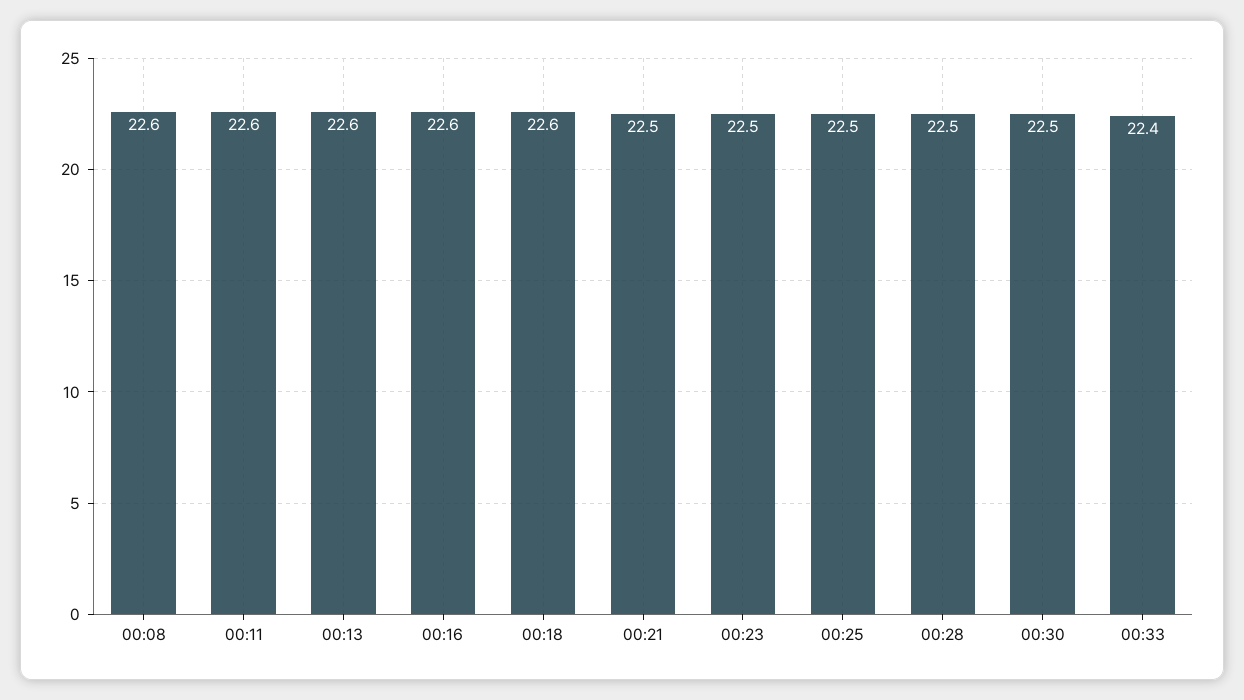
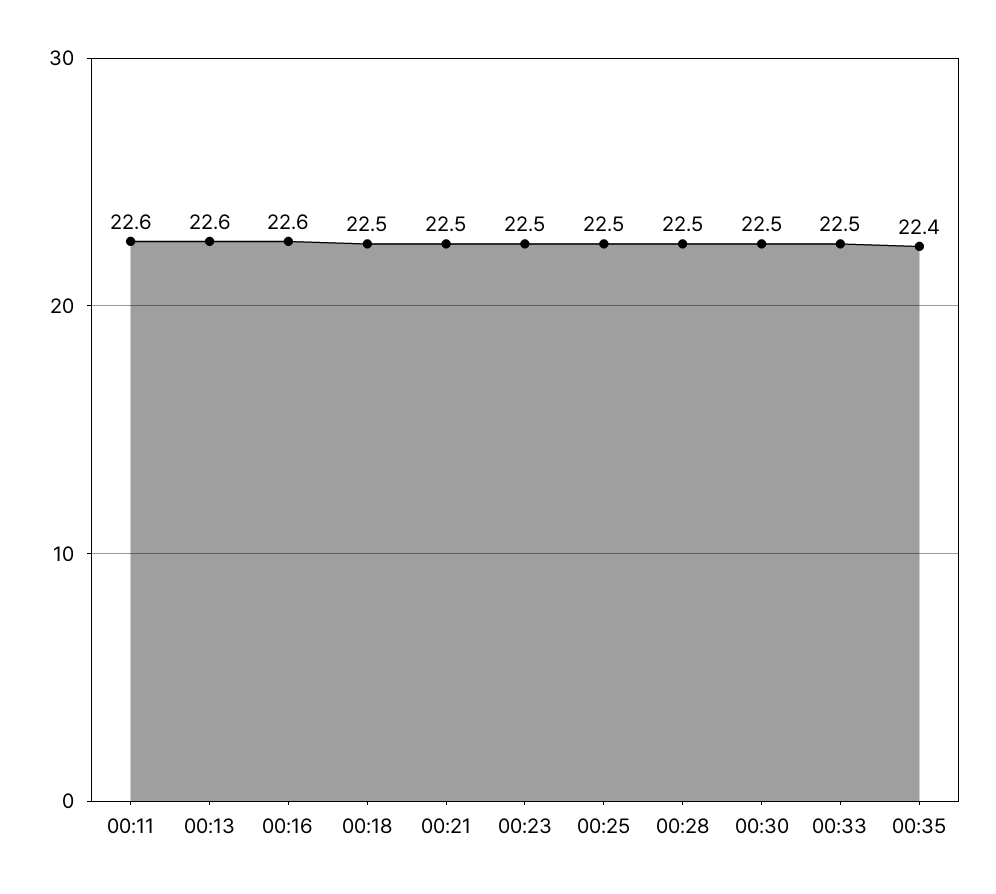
00:08: 22.6 -> none
00:18: 22.6 -> 22.5
00:33: 22.4 -> 22.5
00:35: none -> 22.4

